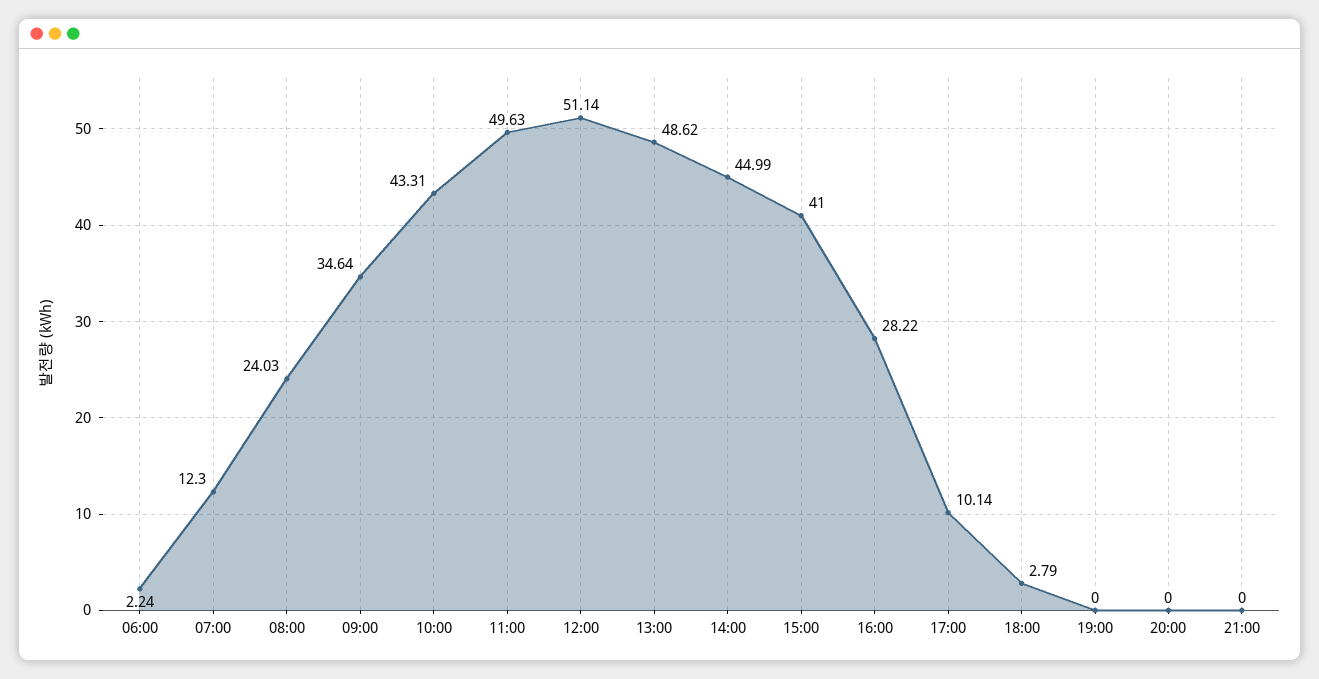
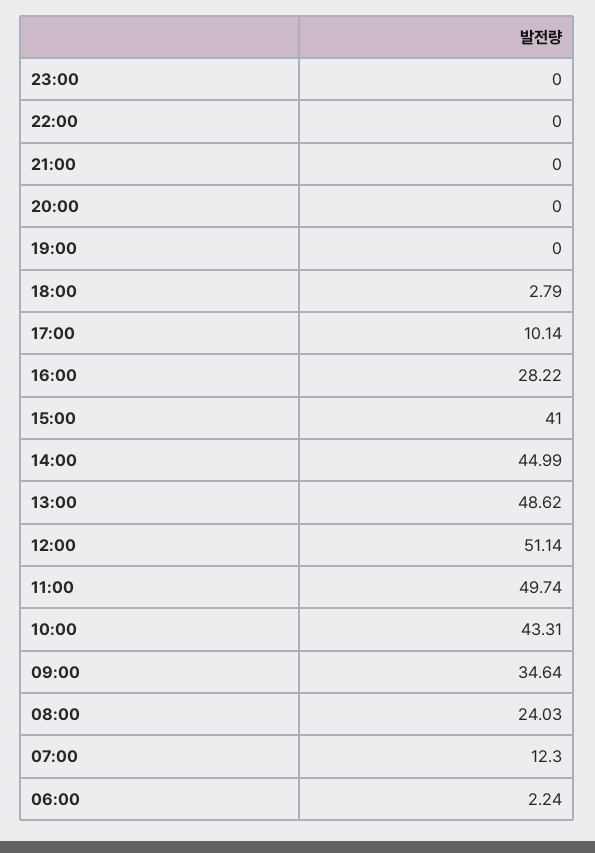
11:00: 49.63 -> 49.74
23:00: none -> 0
22:00: none -> 0

